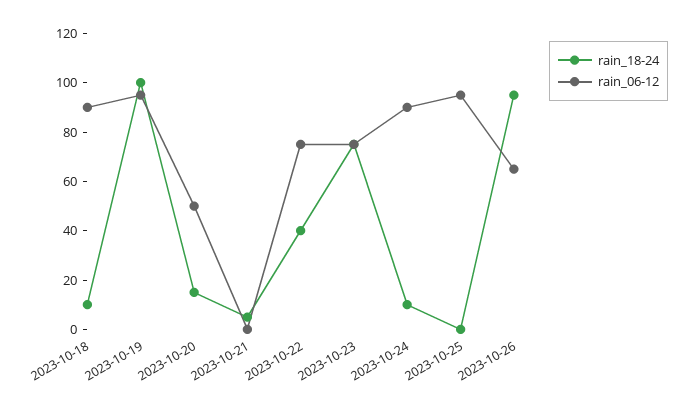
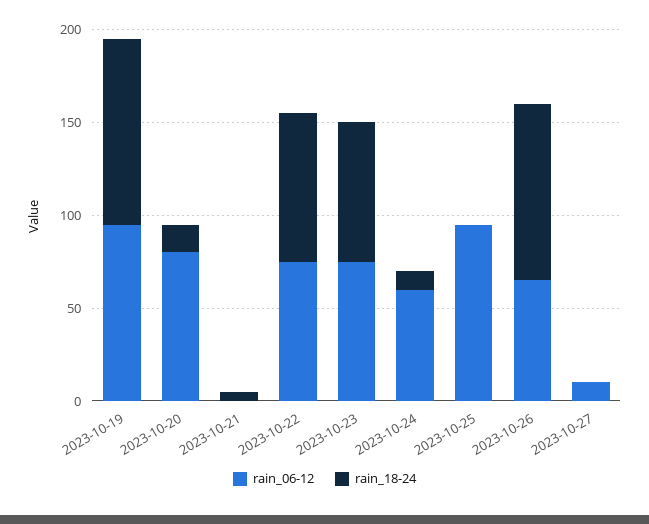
rain_18-24, 2023-10-18: 10 -> none
rain_06-12, 2023-10-18: 90 -> none
rain_06-12, 2023-10-20: 50 -> 80
rain_18-24, 2023-10-22: 40 -> 80
rain_06-12, 2023-10-24: 90 -> 60
rain_06-12, 2023-10-27: none -> 10
rain_18-24, 2023-10-27: none -> 0

